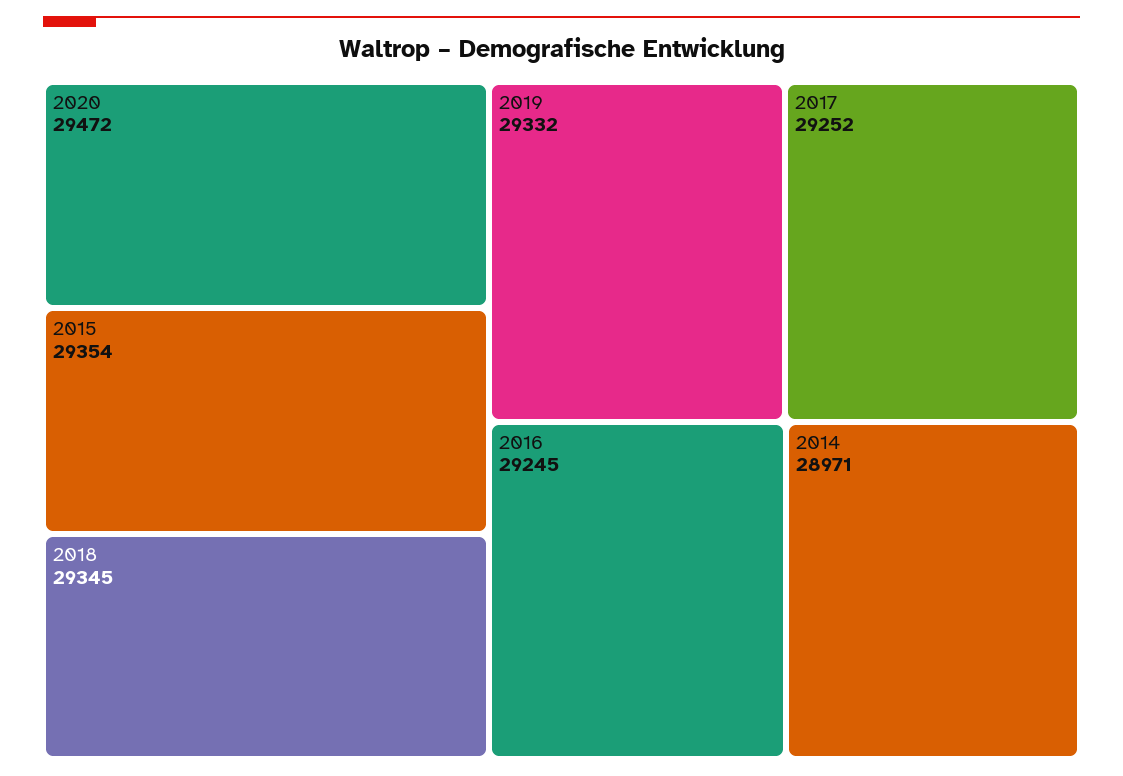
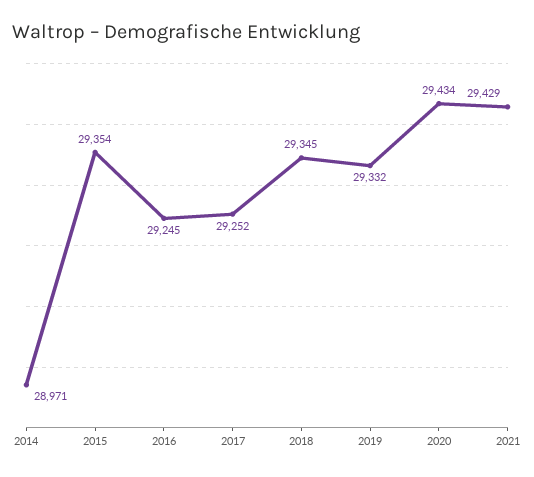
2020: 29472 -> 29434
2021: none -> 29429

